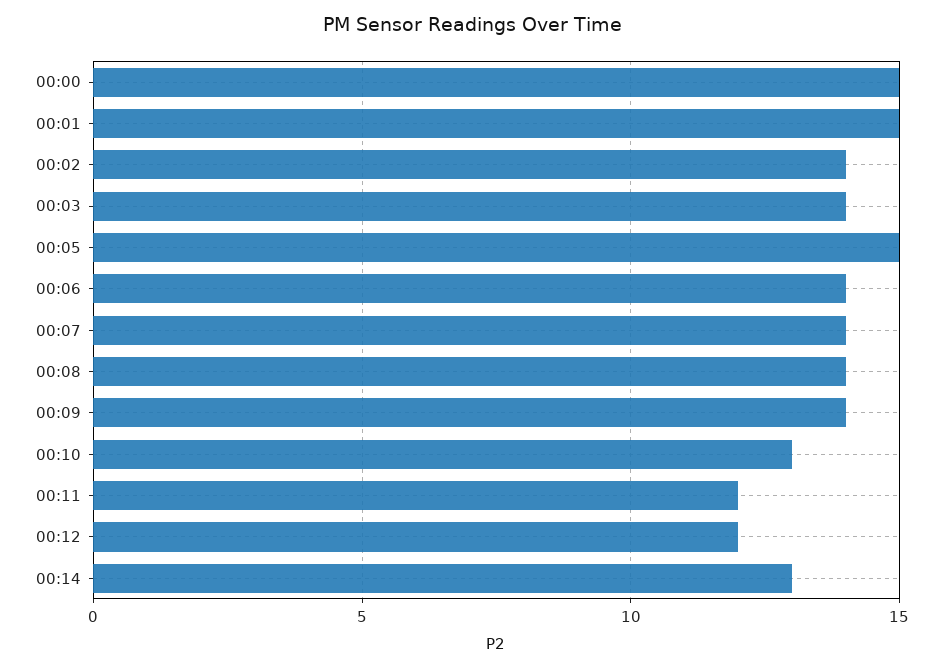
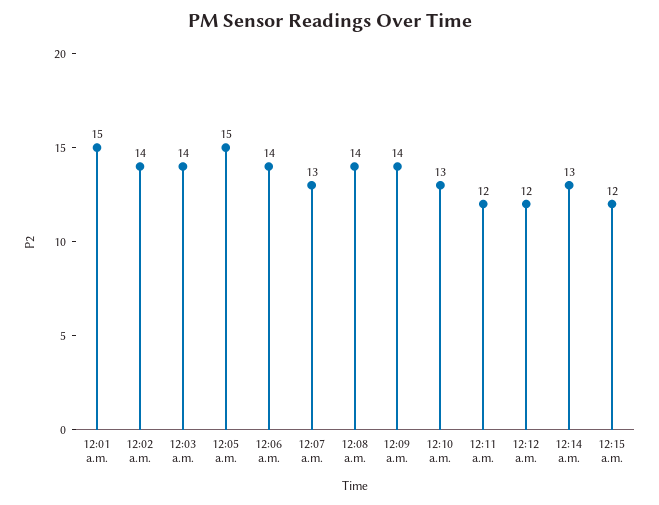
00:00: 15 -> none
00:07: 14 -> 13
12:15 a.m.: none -> 12

